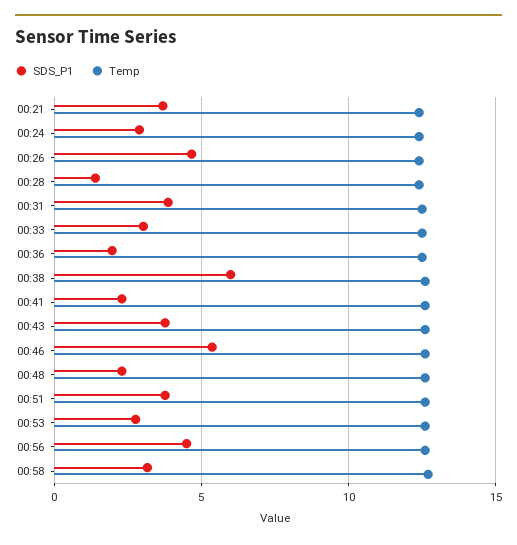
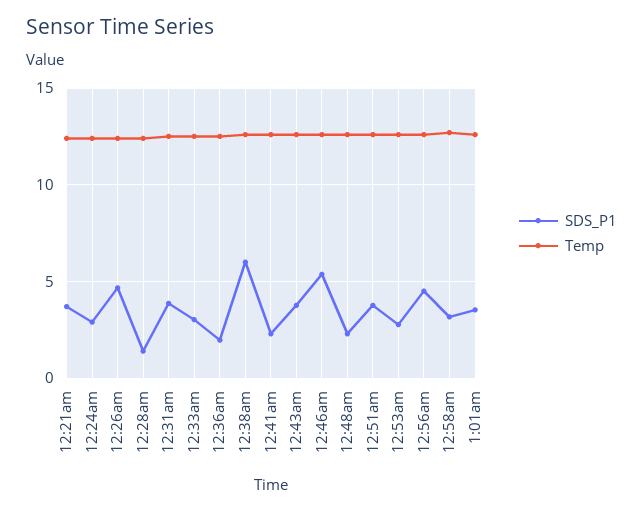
SDS_P1, 1:01am: none -> 3.5
Temp, 1:01am: none -> 12.5

